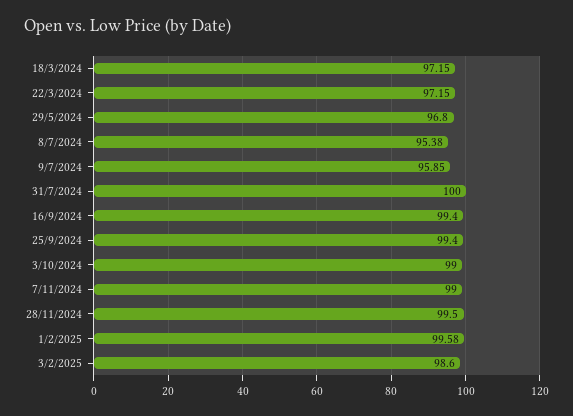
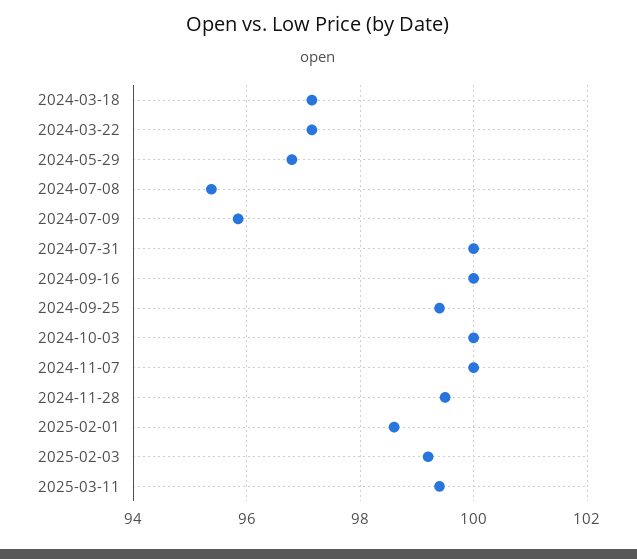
16/9/2024: 99.4 -> 100
3/10/2024: 99 -> 100
7/11/2024: 99 -> 100
1/2/2025: 99.58 -> 98.6
3/2/2025: 98.6 -> 99.2
2025-03-11: none -> 99.4

